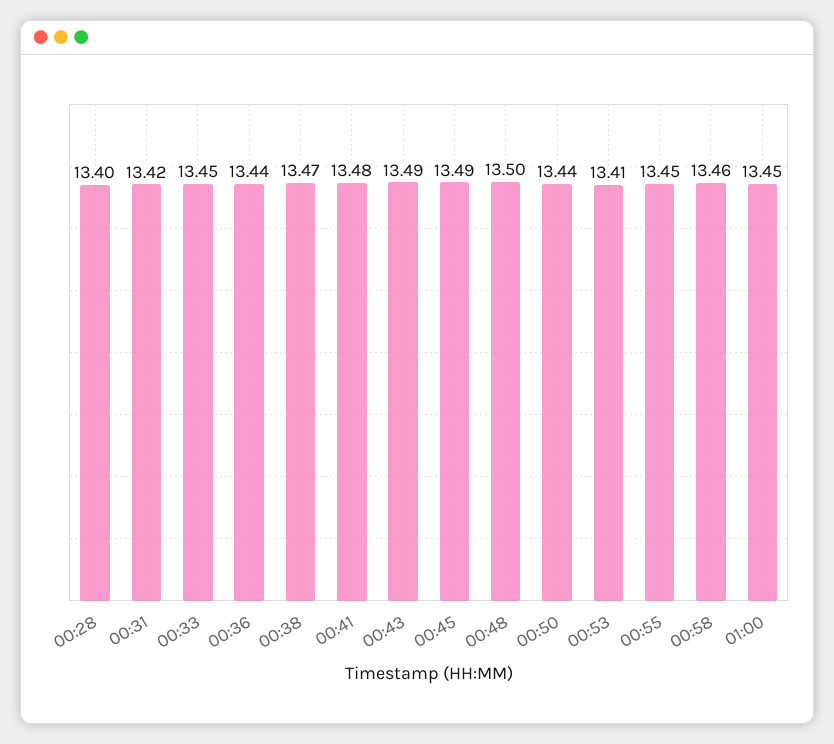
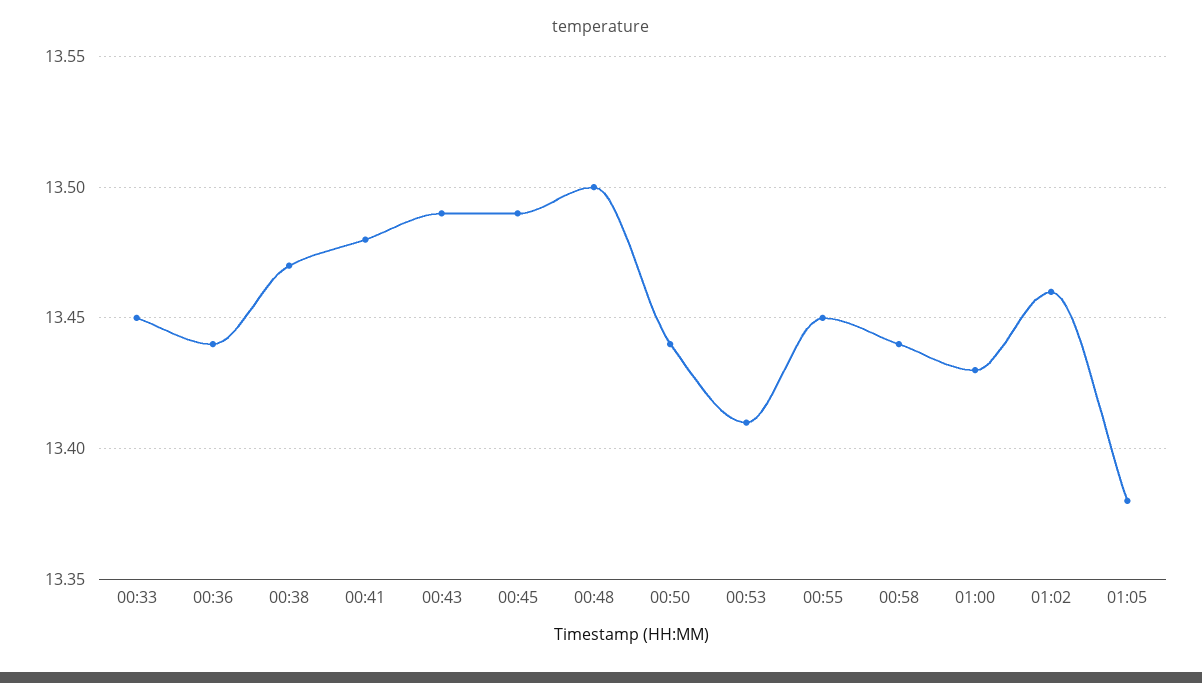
00:28: 13.4 -> none
00:31: 13.42 -> none
00:58: 13.46 -> 13.44
01:00: 13.45 -> 13.43
01:02: none -> 13.46
01:05: none -> 13.38

